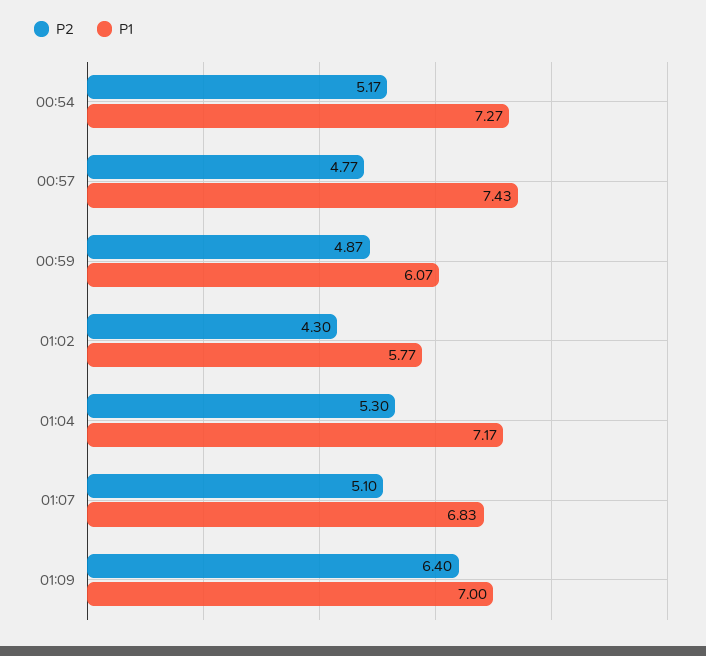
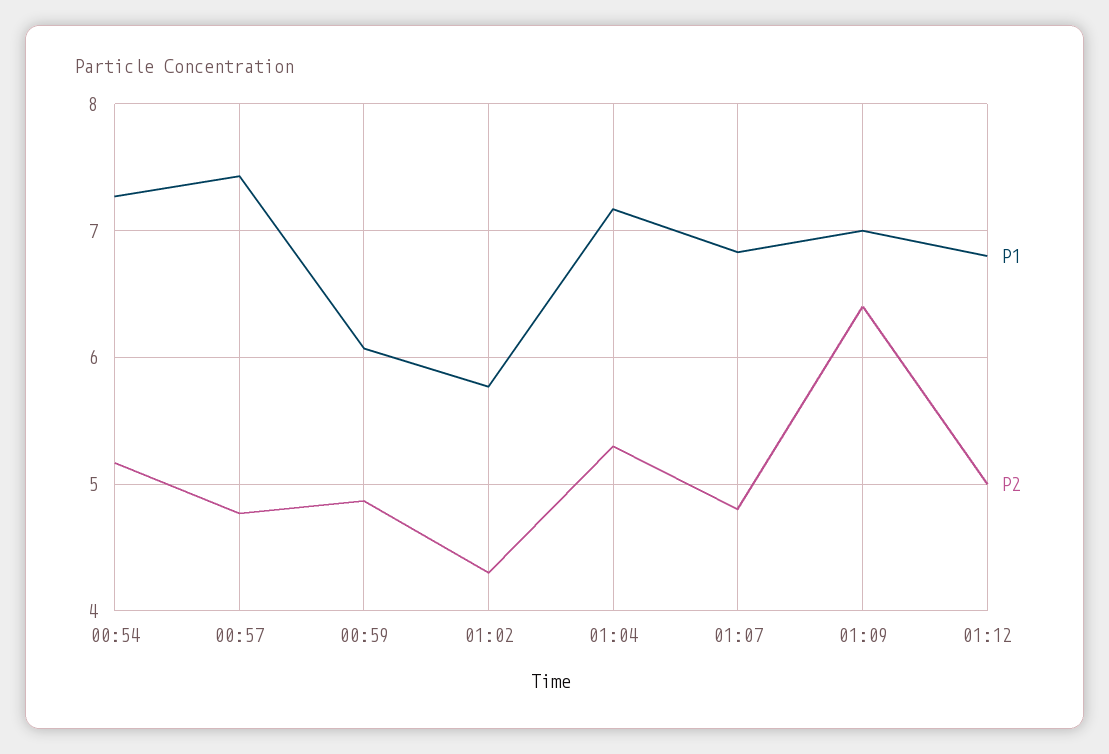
P2, 01:07: 5.1 -> 4.8
P1, 01:12: none -> 6.8
P2, 01:12: none -> 5

